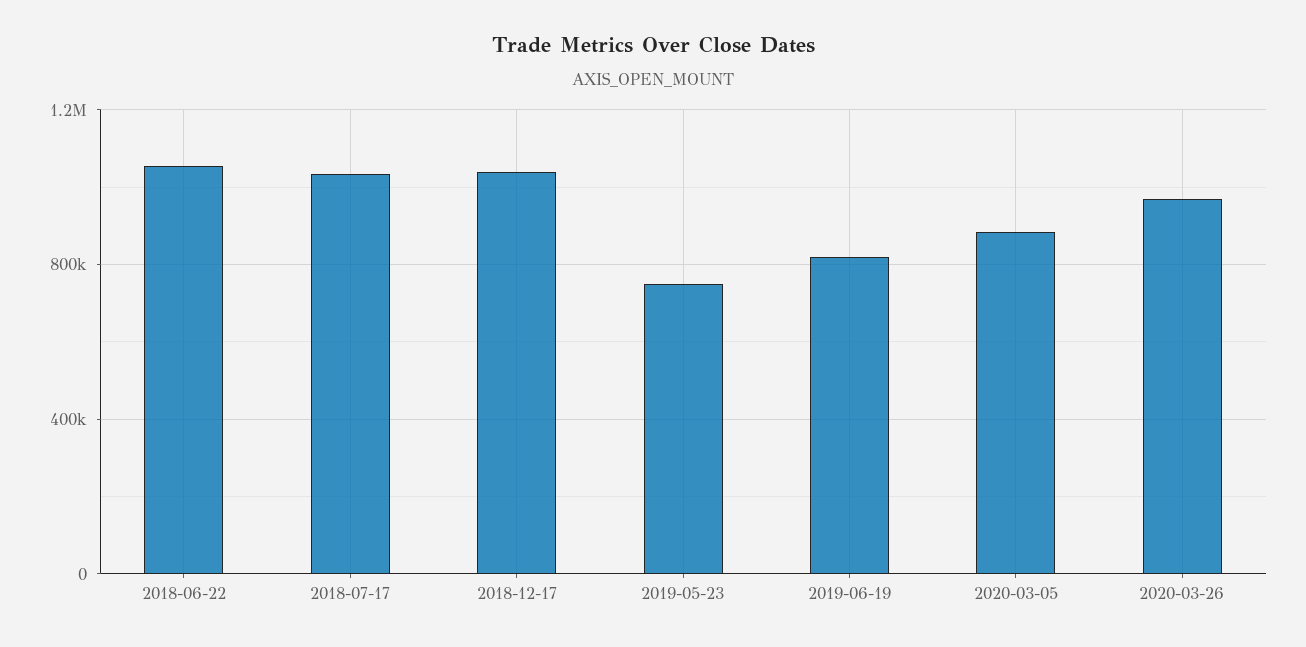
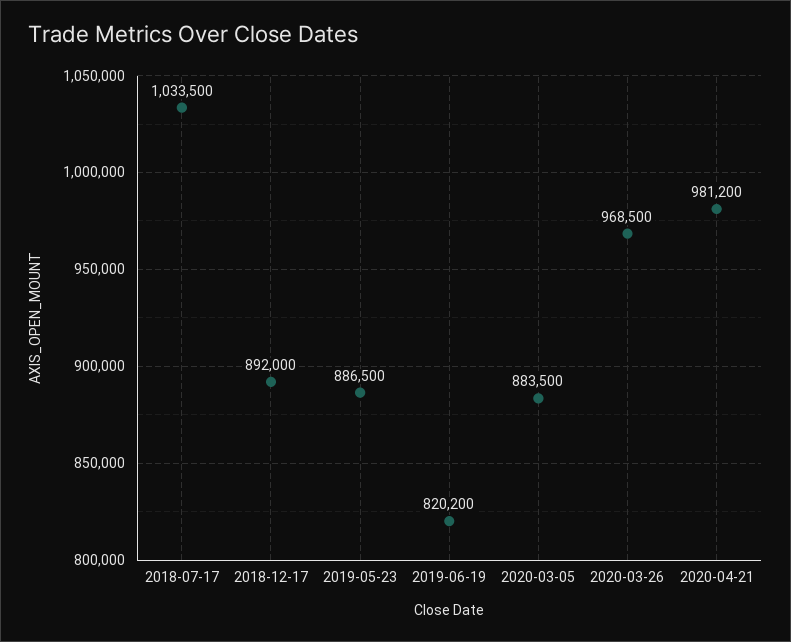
2018-06-22: 1050000 -> none
2018-12-17: 1050000 -> 892000
2019-05-23: 750000 -> 886500
2020-04-21: none -> 981200

